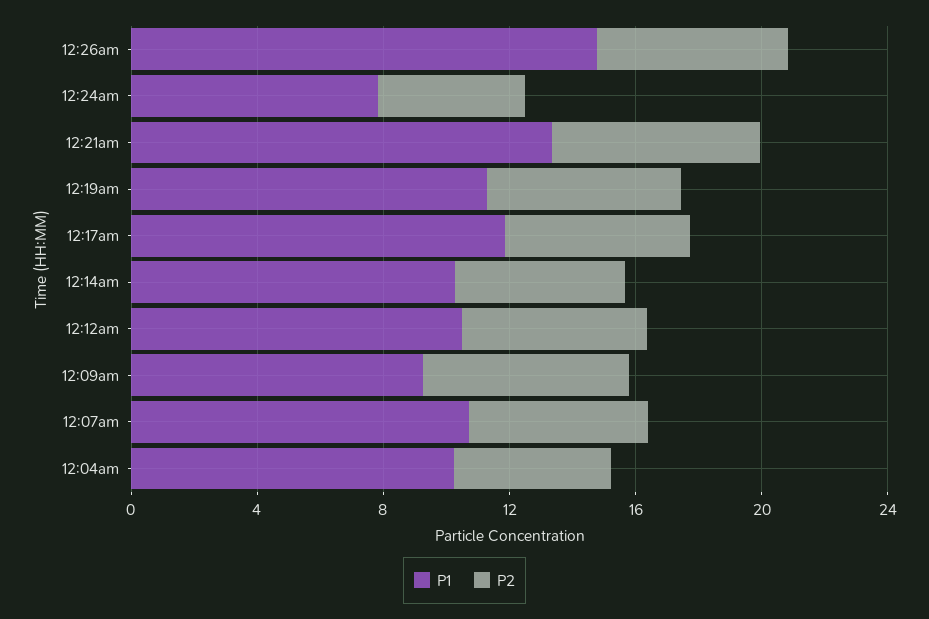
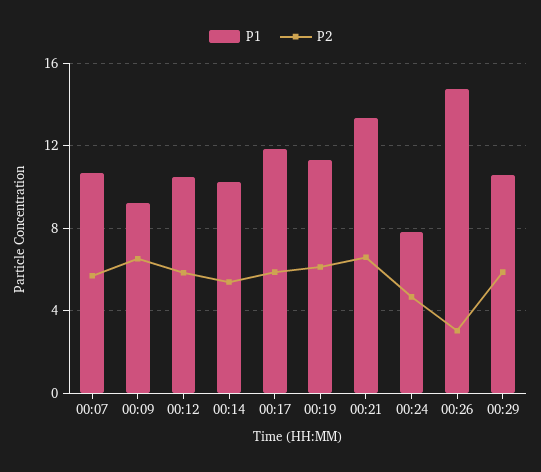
P2, 12:26am: 6 -> 3
P1, 12:04am: 10 -> none
P2, 12:04am: 5 -> none
P1, 00:29: none -> 10.5
P2, 00:29: none -> 6

